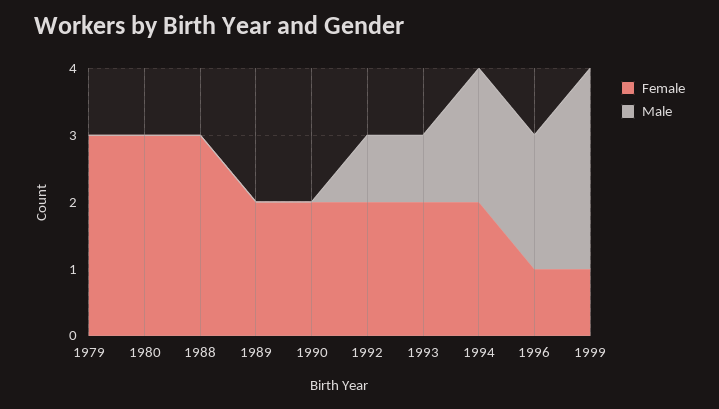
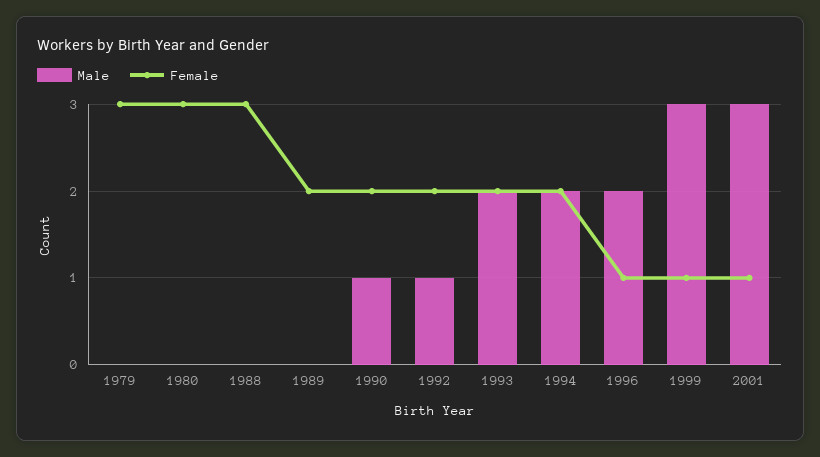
Male, 1990: 0 -> 1
Male, 1993: 1 -> 2
Male, 2001: none -> 3
Female, 2001: none -> 1

